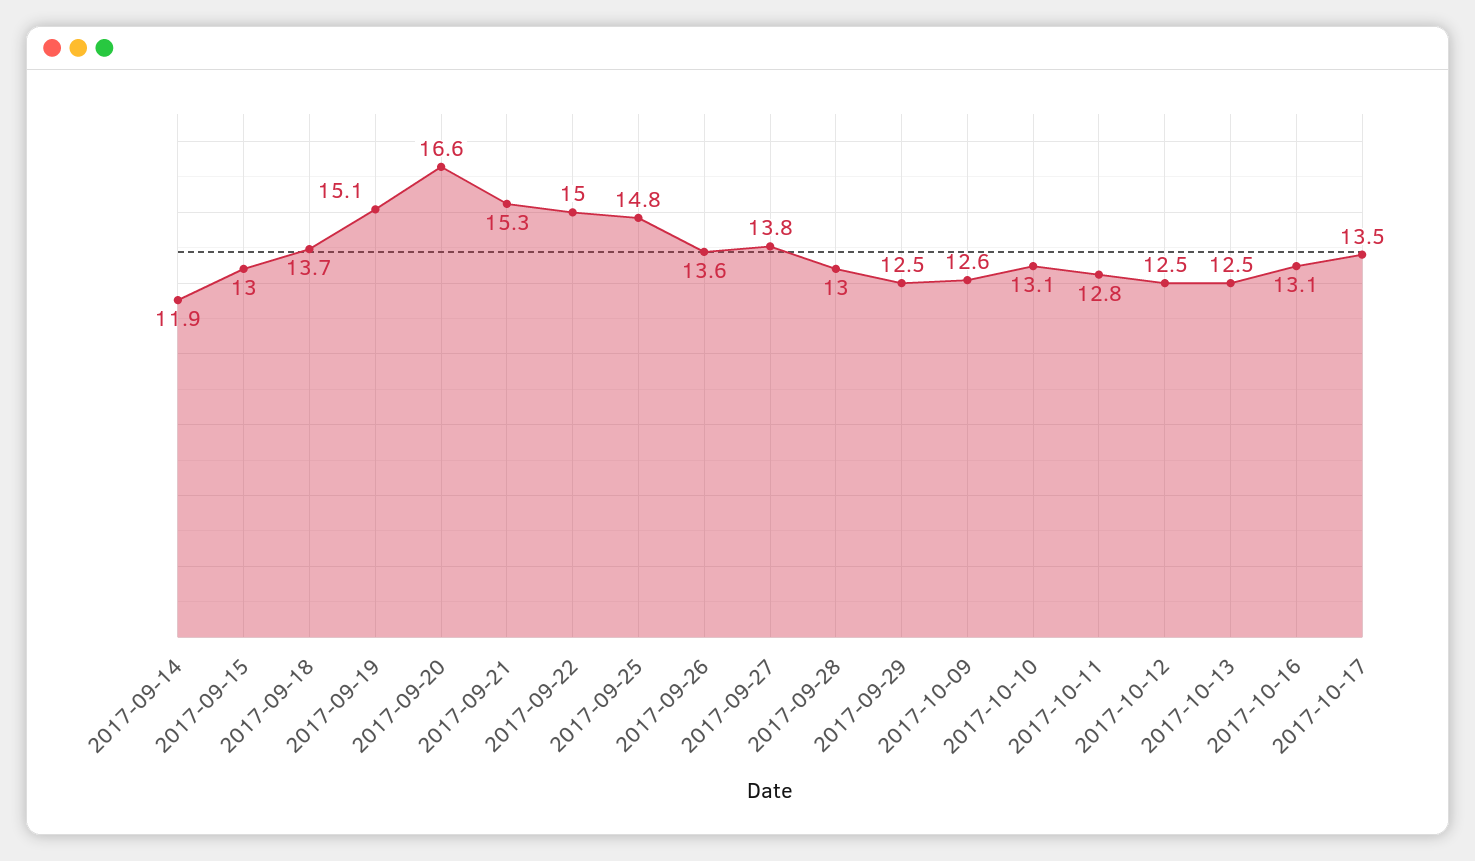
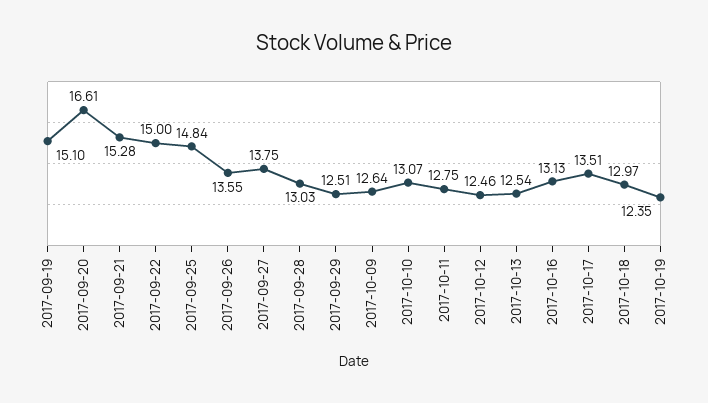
2017-09-14: 11.9 -> none
2017-09-15: 13 -> none
2017-09-18: 13.7 -> none
2017-10-18: none -> 12.97
2017-10-19: none -> 12.35

